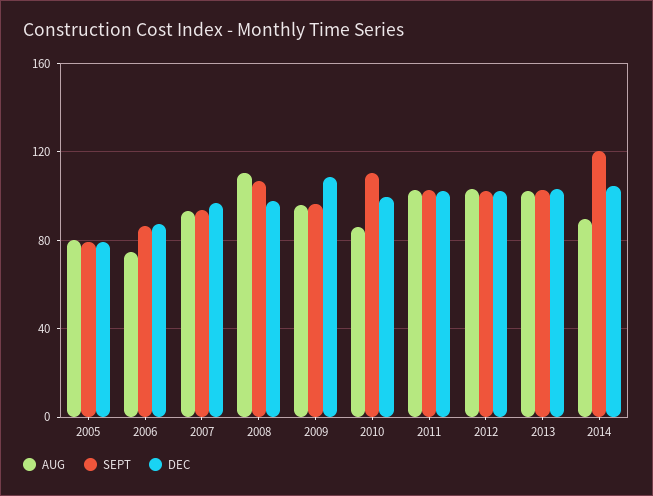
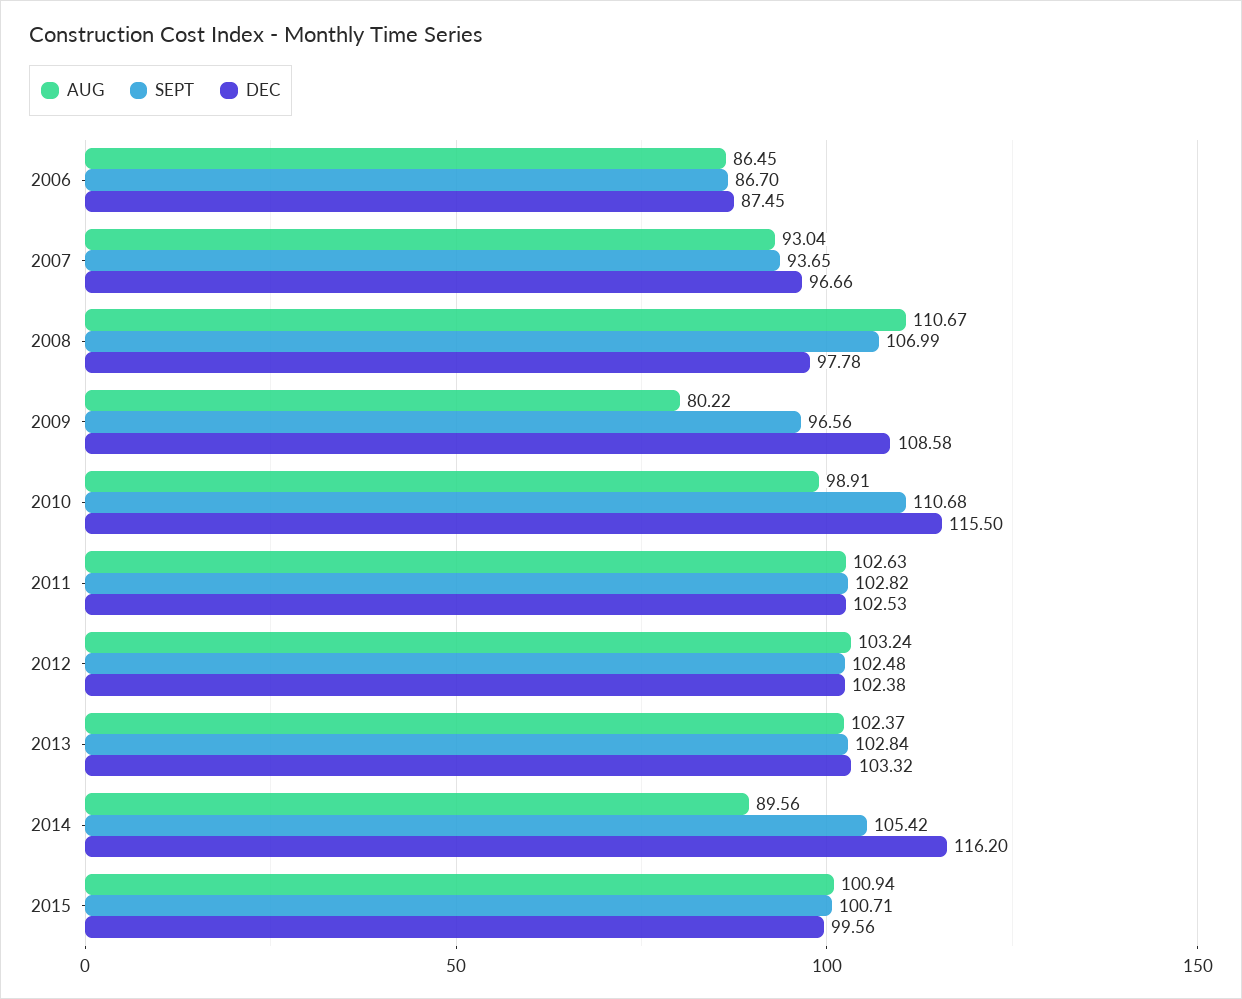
AUG, 2005: 80 -> none
SEPT, 2005: 80 -> none
DEC, 2005: 80 -> none
AUG, 2006: 75 -> 86.45
AUG, 2009: 95 -> 80.22
AUG, 2010: 85 -> 98.91
DEC, 2010: 100 -> 115.5
SEPT, 2014: 120 -> 105.42
DEC, 2014: 105 -> 116.2
AUG, 2015: none -> 100.94
SEPT, 2015: none -> 100.71
DEC, 2015: none -> 99.56

